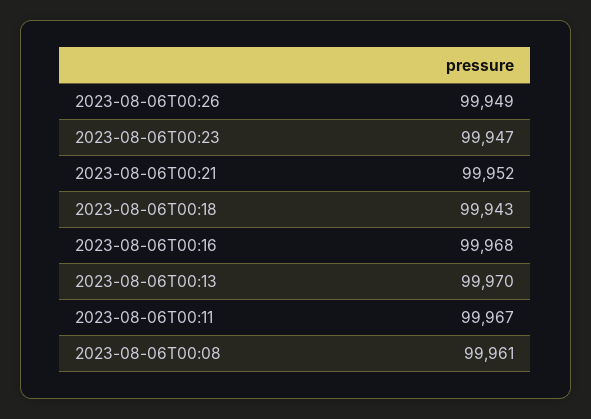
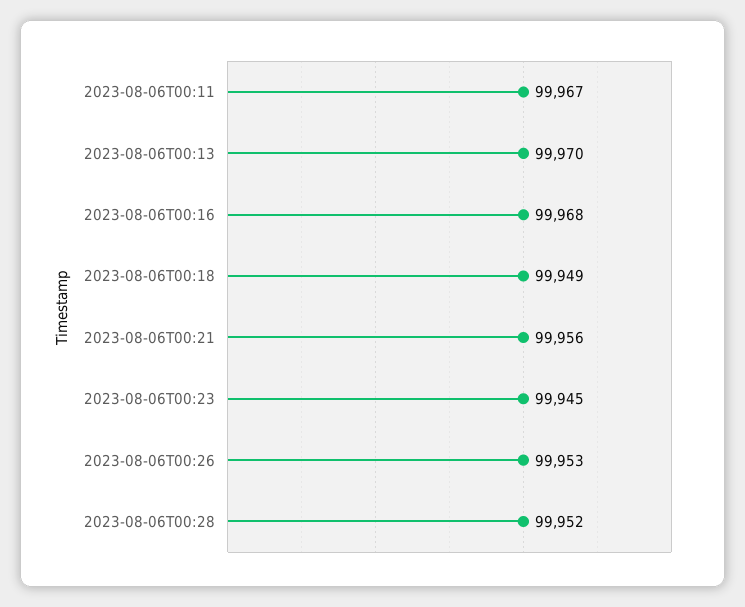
2023-08-06T00:26: 99949 -> 99953
2023-08-06T00:23: 99947 -> 99945
2023-08-06T00:21: 99952 -> 99956
2023-08-06T00:18: 99943 -> 99949
2023-08-06T00:08: 99961 -> none
2023-08-06T00:28: none -> 99952

